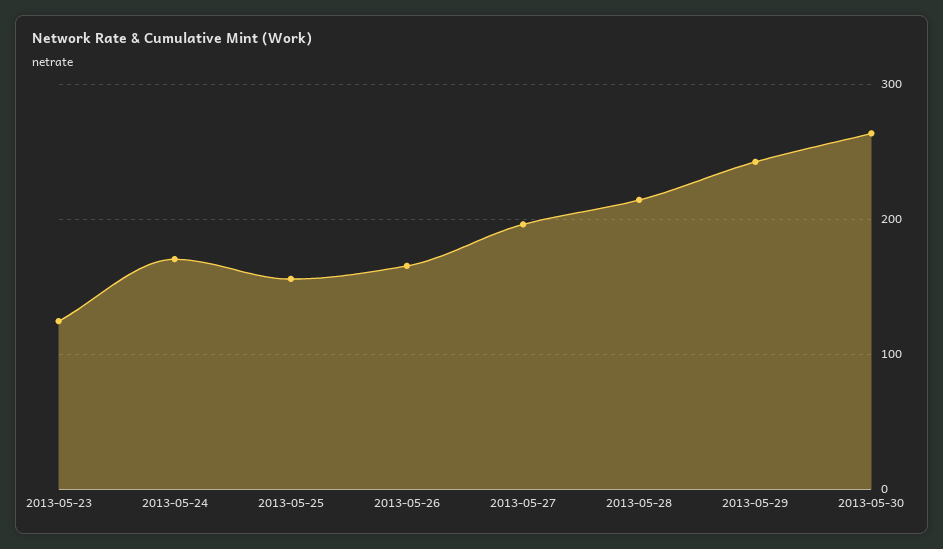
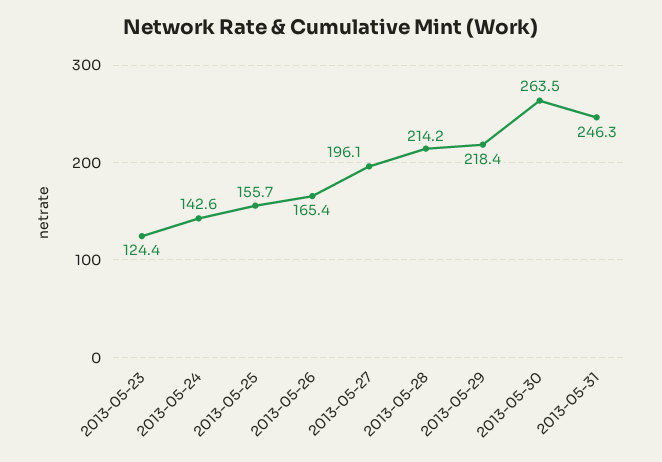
2013-05-24: 170 -> 142.6
2013-05-29: 240 -> 218.4
2013-05-31: none -> 246.3

